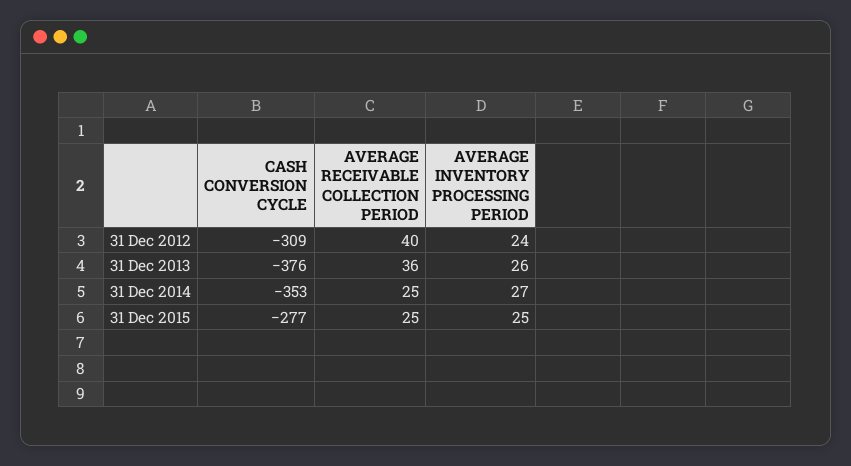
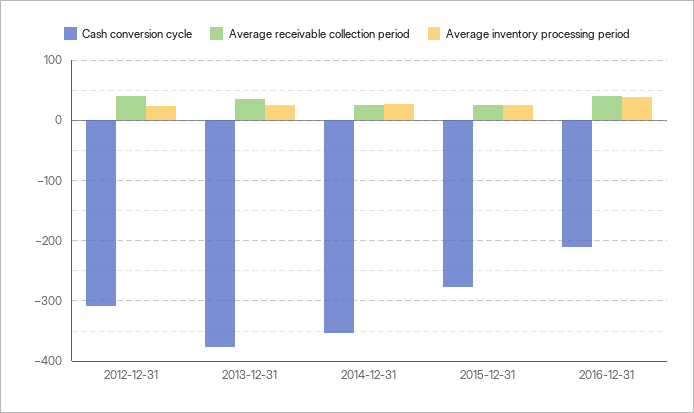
CASH CONVERSION CYCLE, 2016-12-31: none -> -210
AVERAGE RECEIVABLE COLLECTION PERIOD, 2016-12-31: none -> 40
AVERAGE INVENTORY PROCESSING PERIOD, 2016-12-31: none -> 40

